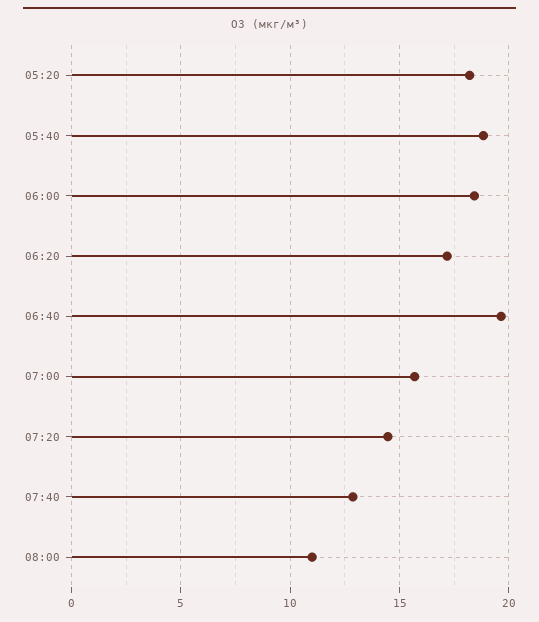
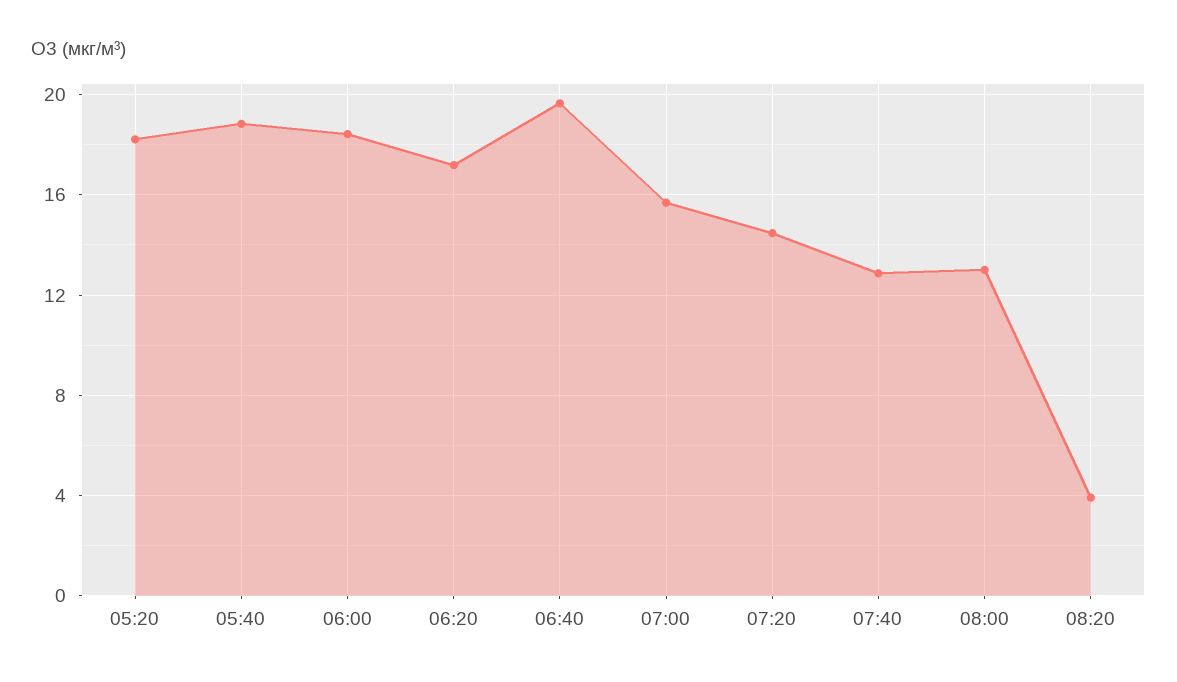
08:00: 11 -> 13
08:20: none -> 4

